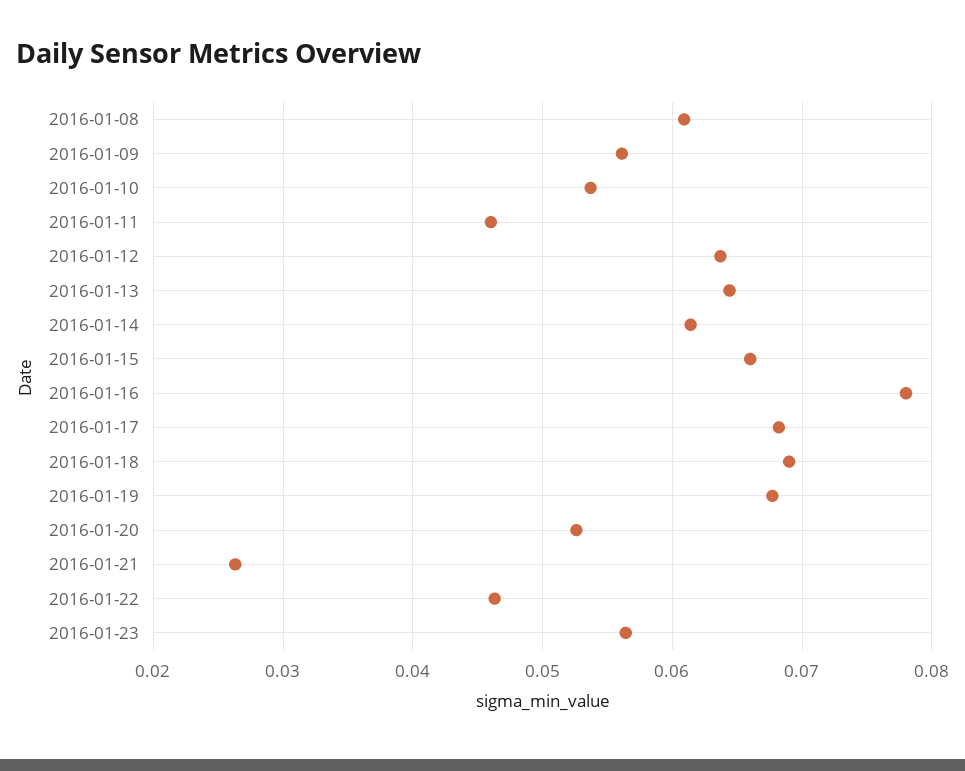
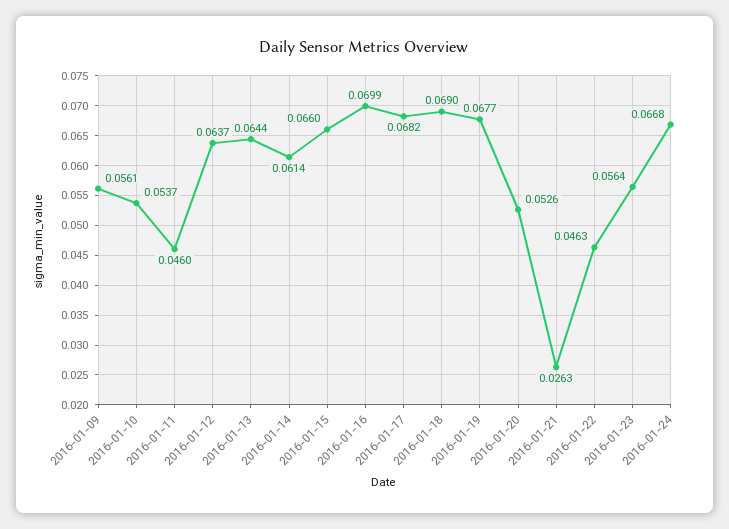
2016-01-08: 0.061 -> none
2016-01-16: 0.078 -> 0.0699
2016-01-24: none -> 0.0668

